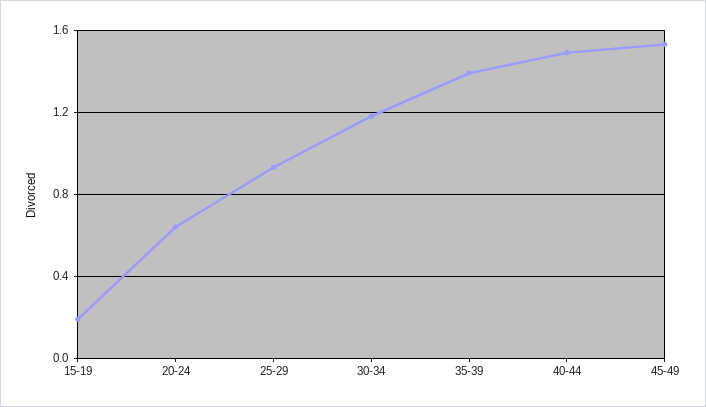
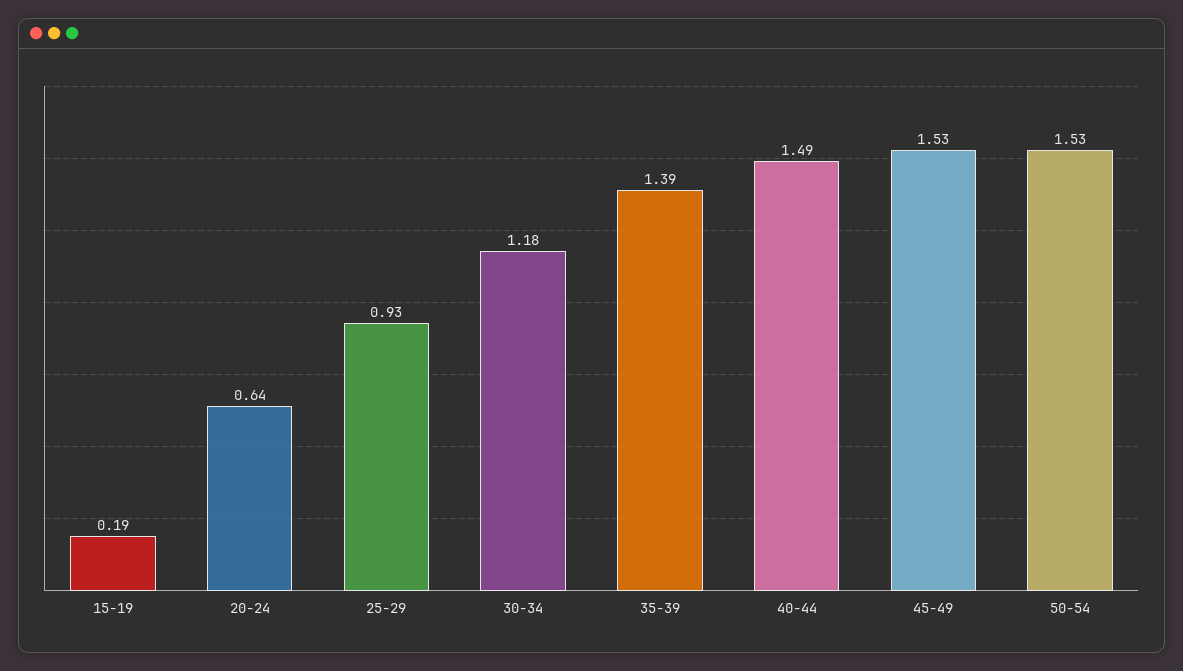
50-54: none -> 1.53

